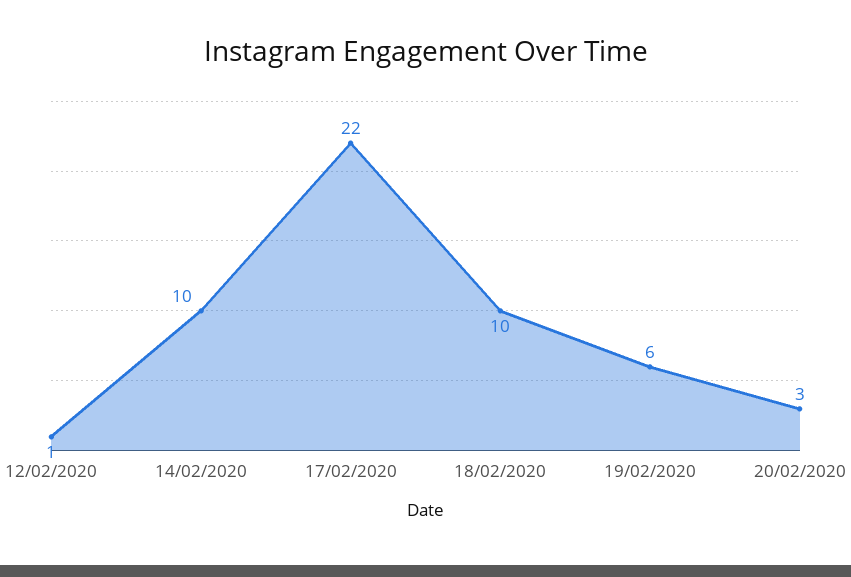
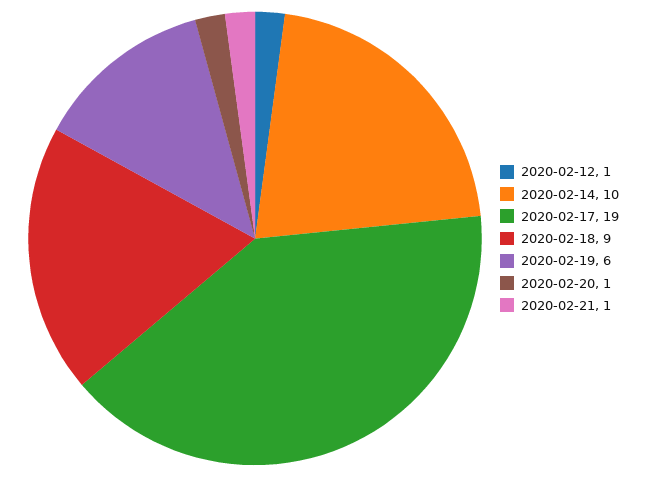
17/02/2020: 22 -> 19
18/02/2020: 10 -> 9
20/02/2020: 3 -> 1
2020-02-21: none -> 1

